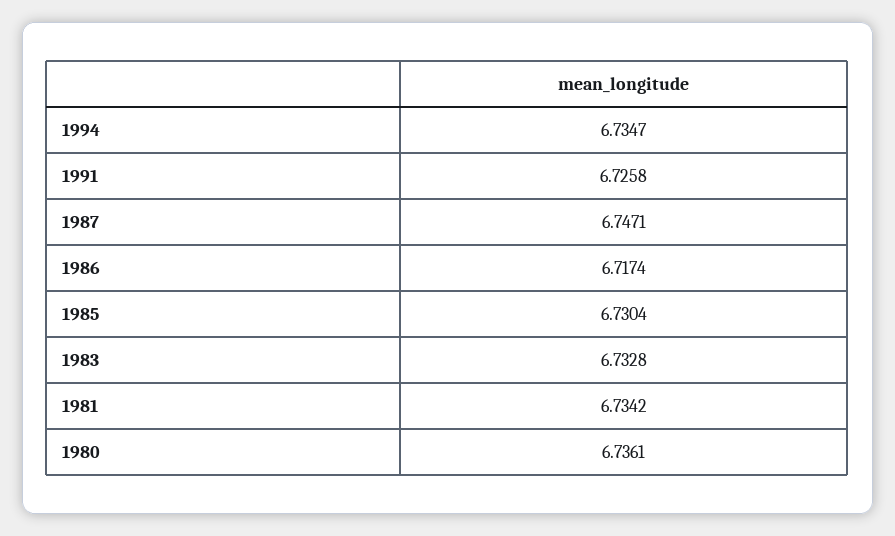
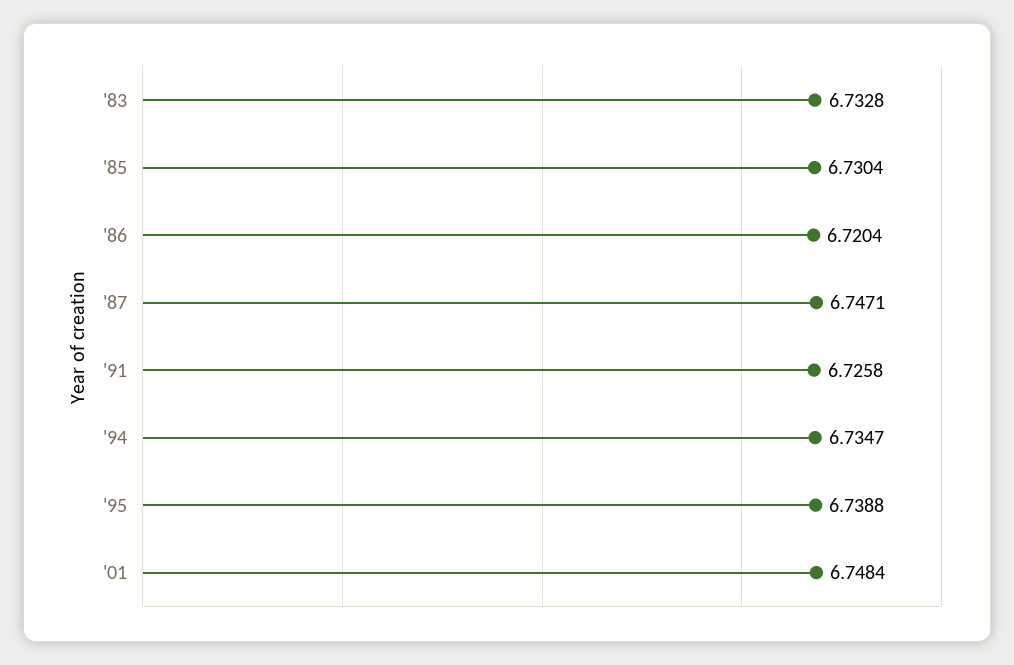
1986: 6.7174 -> 6.7204
1981: 6.7342 -> none
1980: 6.7361 -> none
'95: none -> 6.7388
'01: none -> 6.7484

